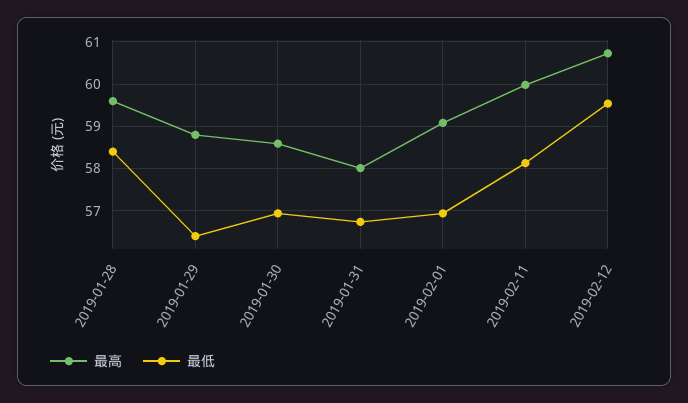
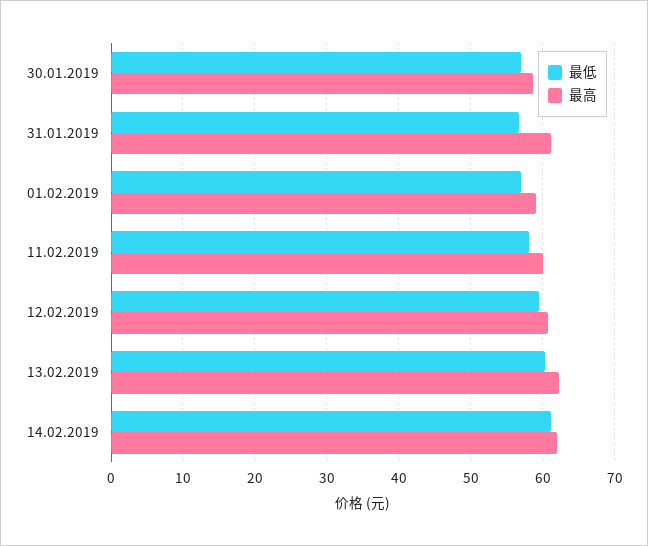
最高, 2019-01-28: 59.6 -> none
最低, 2019-01-28: 58.4 -> none
最高, 2019-01-29: 58.8 -> none
最低, 2019-01-29: 56.4 -> none
最高, 2019-01-31: 58 -> 61
最低, 13.02.2019: none -> 60
最高, 13.02.2019: none -> 62
最低, 14.02.2019: none -> 61
最高, 14.02.2019: none -> 62

